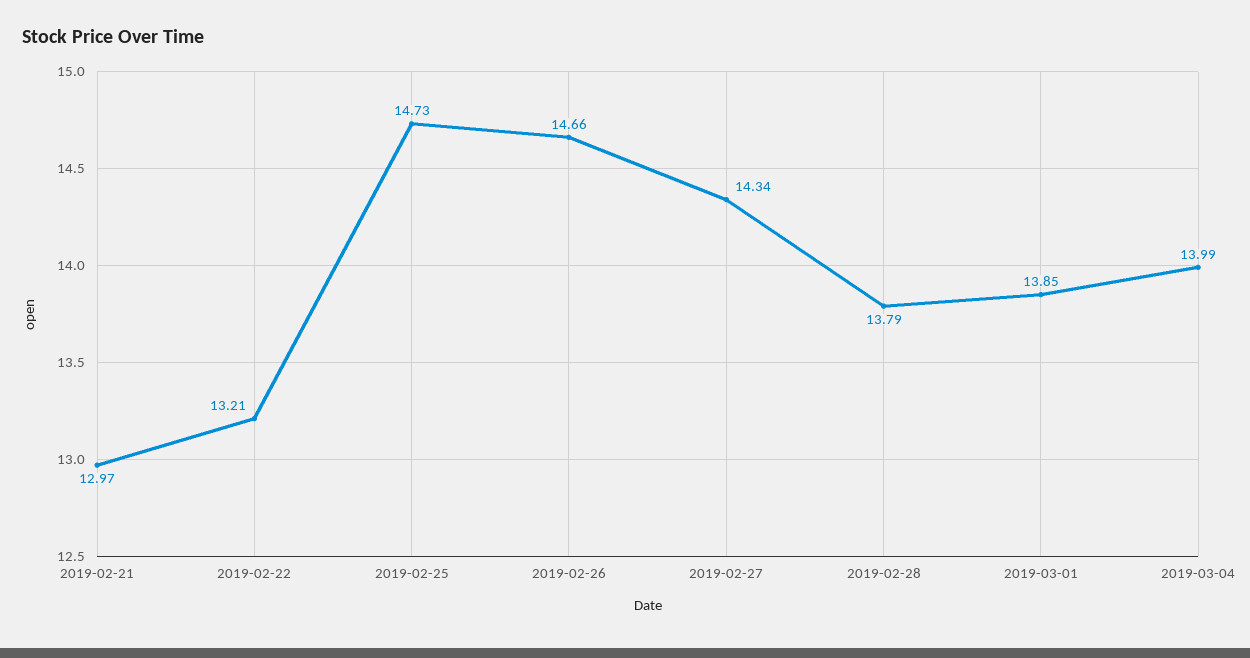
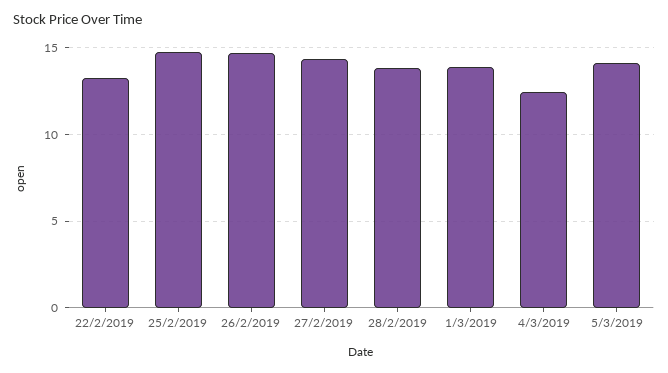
2019-02-21: 12.97 -> none
2019-03-04: 13.99 -> 12.5
5/3/2019: none -> 14

